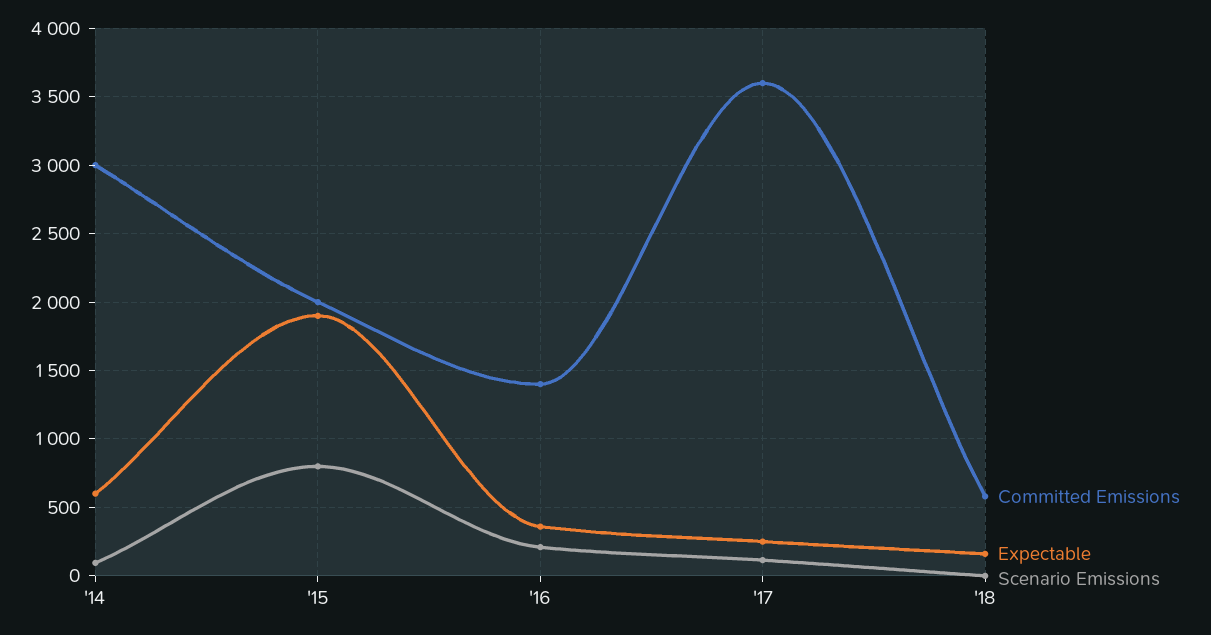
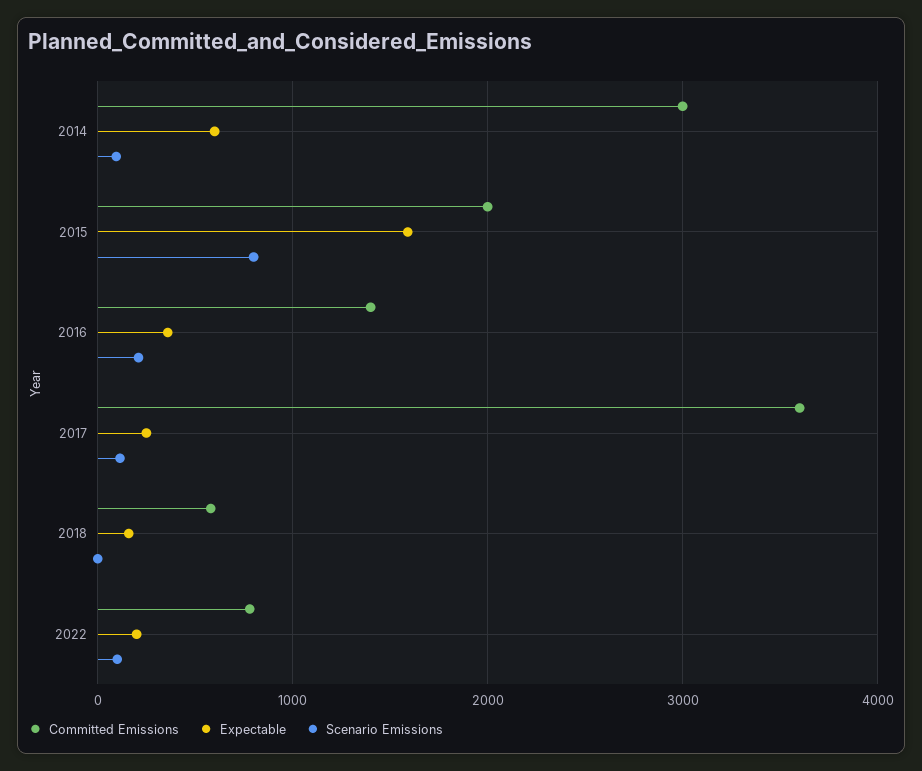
Expectable, '15: 1900 -> 1600
Committed Emissions, 2022: none -> 800
Expectable, 2022: none -> 200
Scenario Emissions, 2022: none -> 100

